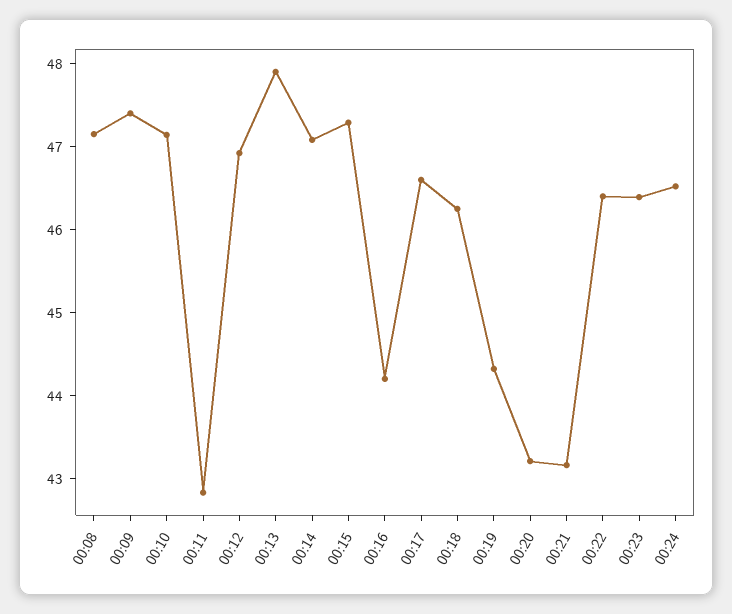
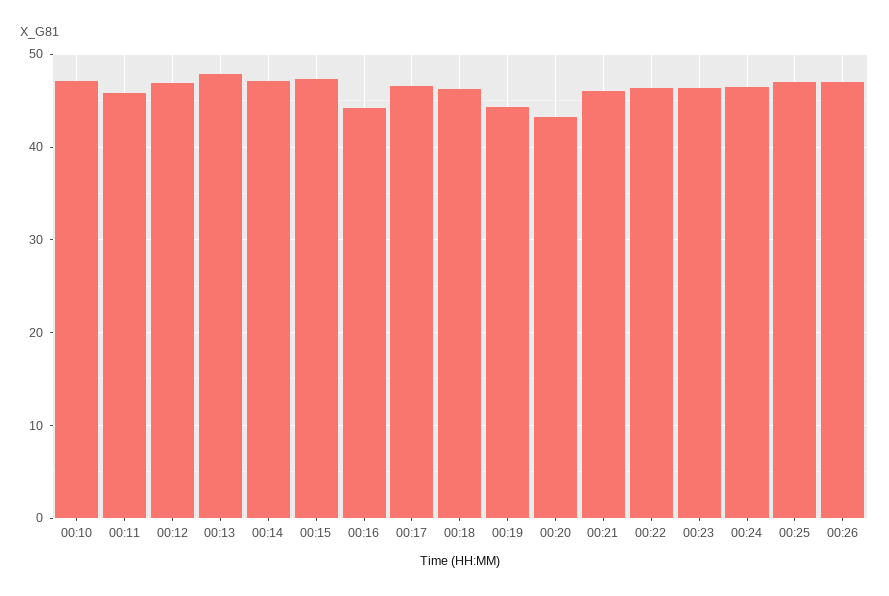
00:08: 47.2 -> none
00:09: 47.4 -> none
00:11: 42.8 -> 46
00:21: 43.2 -> 46
00:25: none -> 47
00:26: none -> 47

